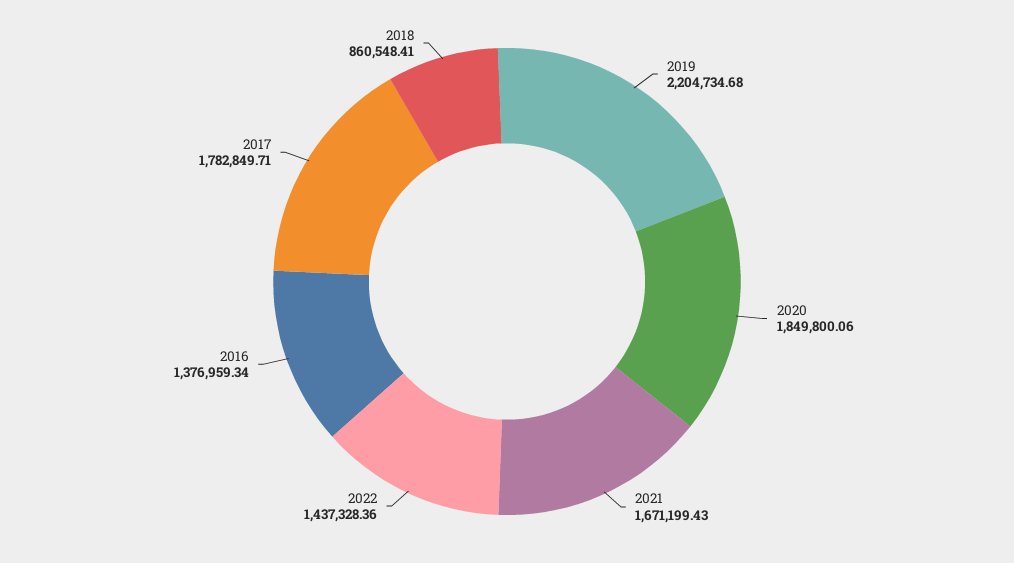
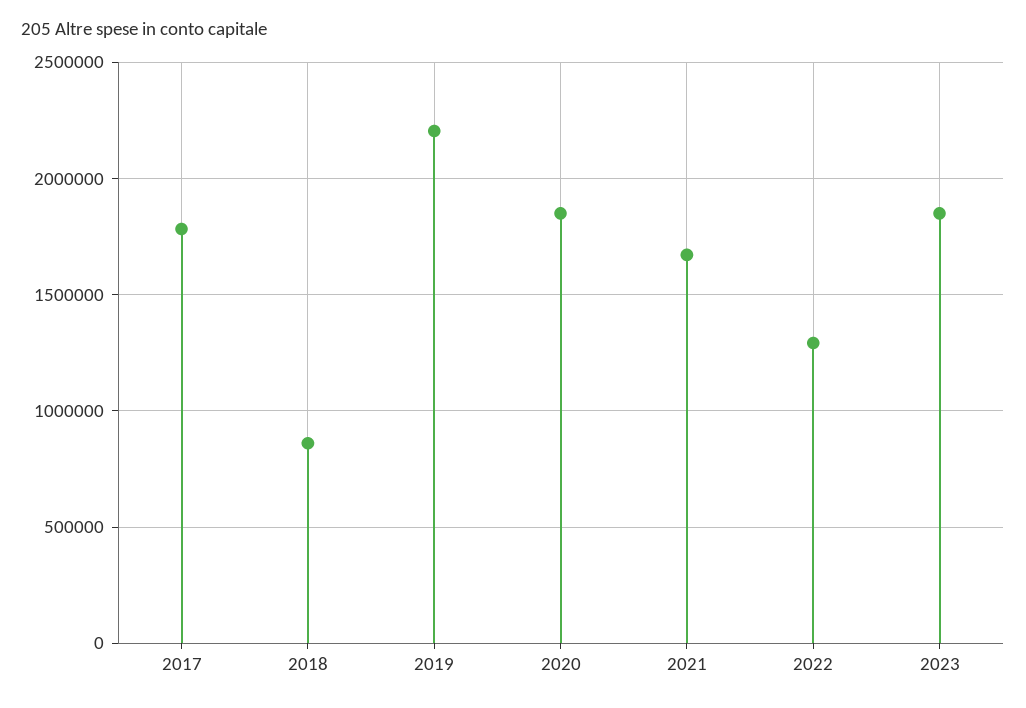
2022: 1437328.36 -> 1300000
2016: 1376959.34 -> none
2023: none -> 1850000

